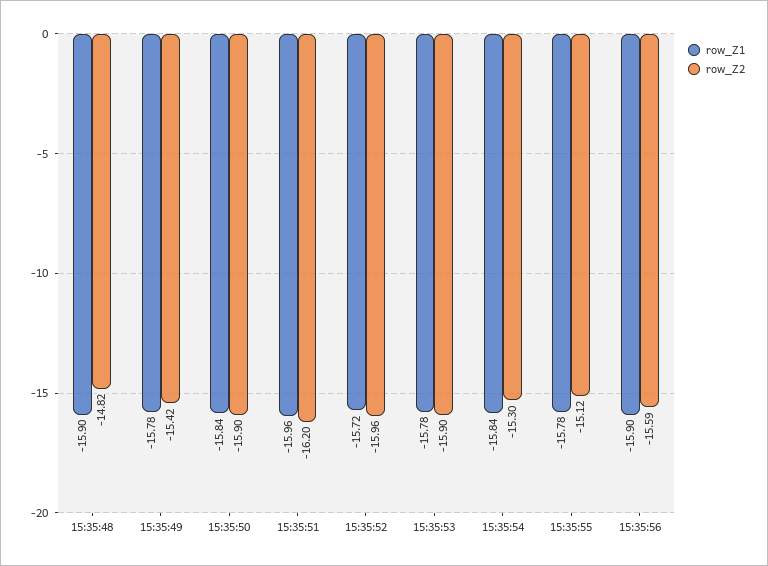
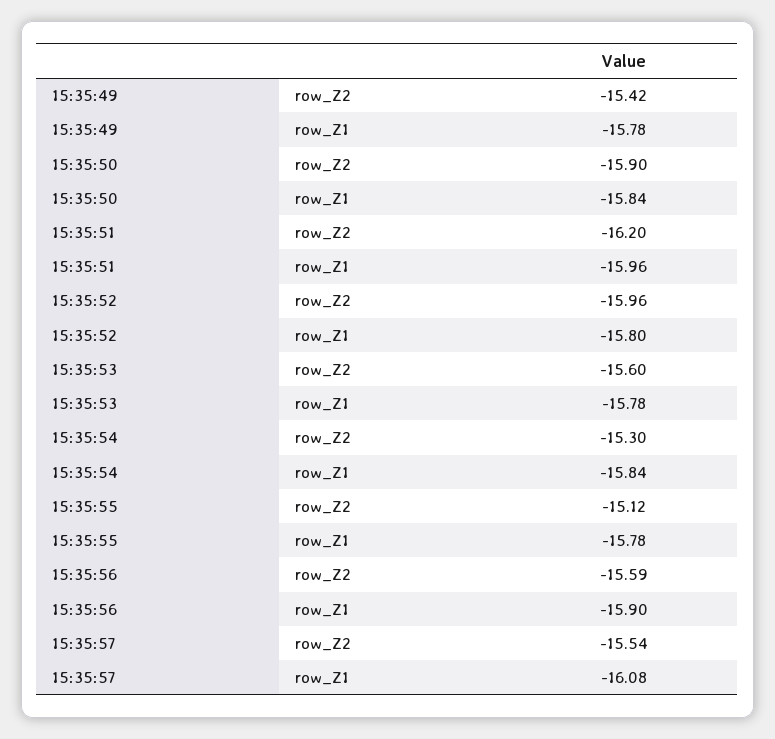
row_Z1, 15:35:48: -15.9 -> none
row_Z2, 15:35:48: -14.82 -> none
row_Z1, 15:35:52: -15.72 -> -15.8
row_Z2, 15:35:53: -15.9 -> -15.6
row_Z2, 15:35:57: none -> -15.54
row_Z1, 15:35:57: none -> -16.08

